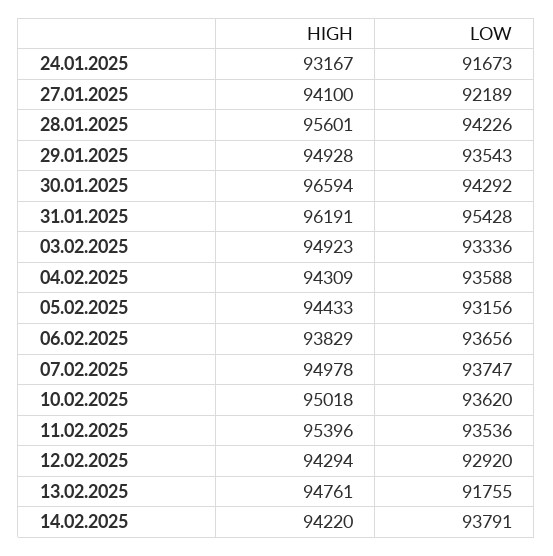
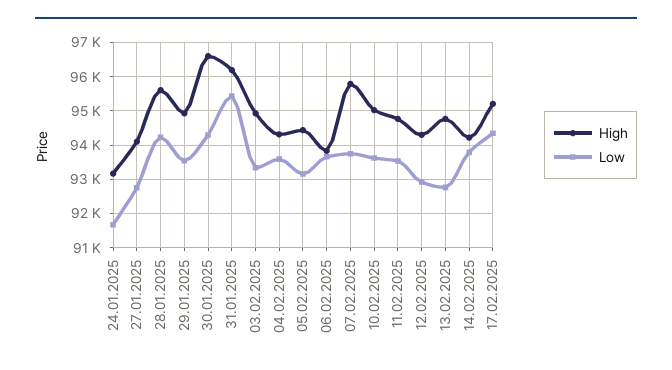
LOW, 27.01.2025: 92189 -> 92800
HIGH, 07.02.2025: 94978 -> 95800
HIGH, 11.02.2025: 95396 -> 94800
LOW, 13.02.2025: 91755 -> 92800
HIGH, 17.02.2025: none -> 95200
LOW, 17.02.2025: none -> 94400

